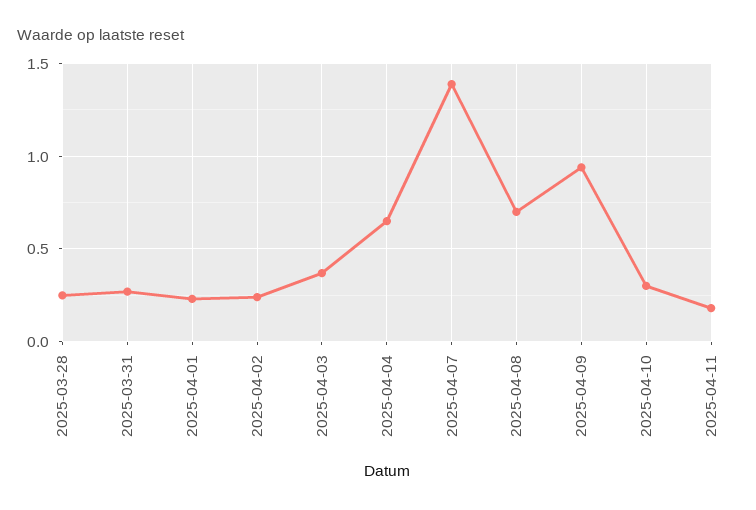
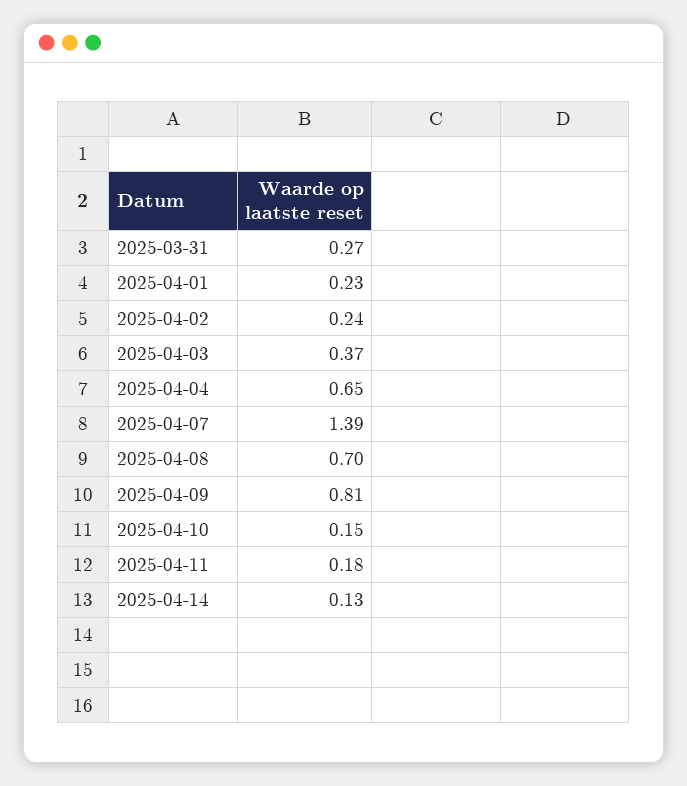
2025-03-28: 0.25 -> none
2025-04-09: 0.95 -> 0.81
2025-04-10: 0.3 -> 0.15
2025-04-14: none -> 0.13

